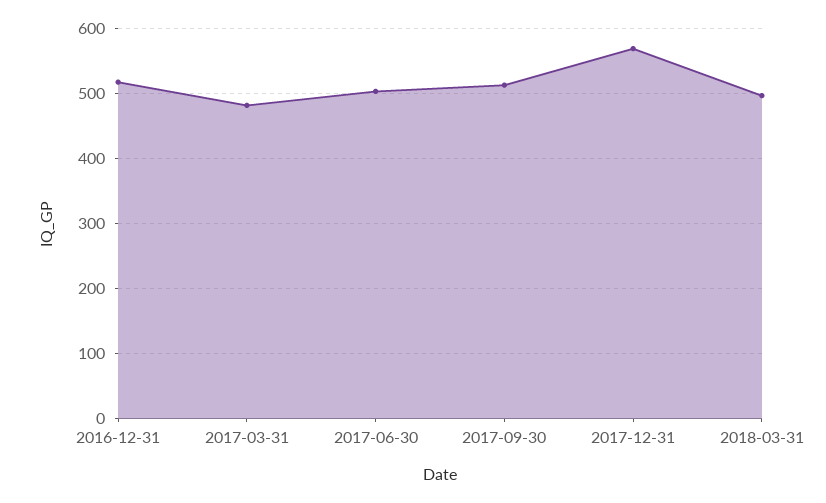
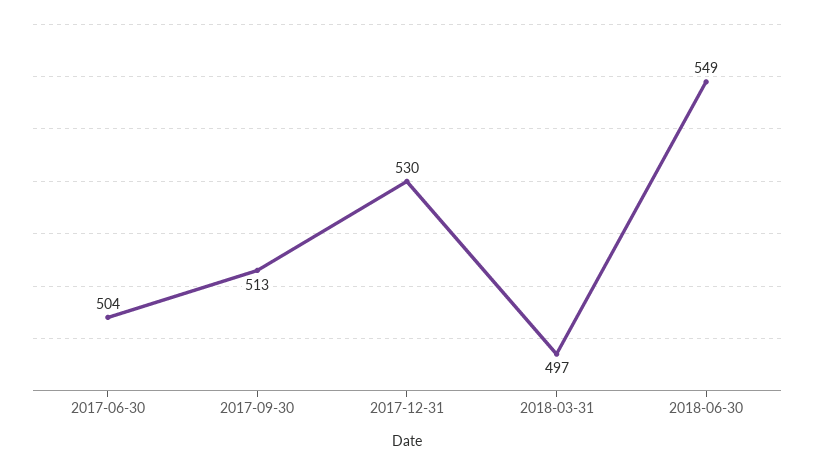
2016-12-31: 520 -> none
2017-03-31: 480 -> none
2017-12-31: 570 -> 530
2018-06-30: none -> 549

